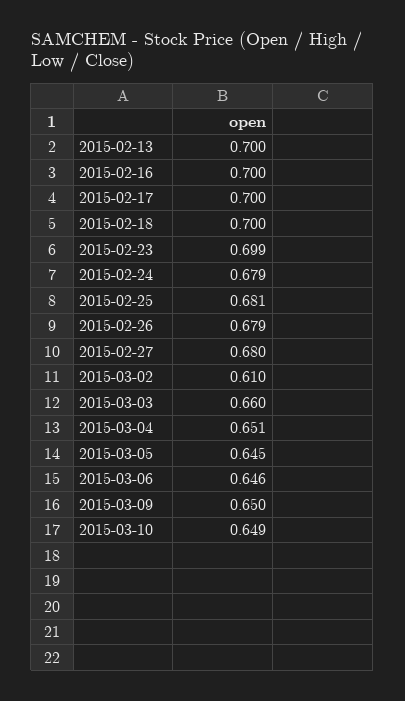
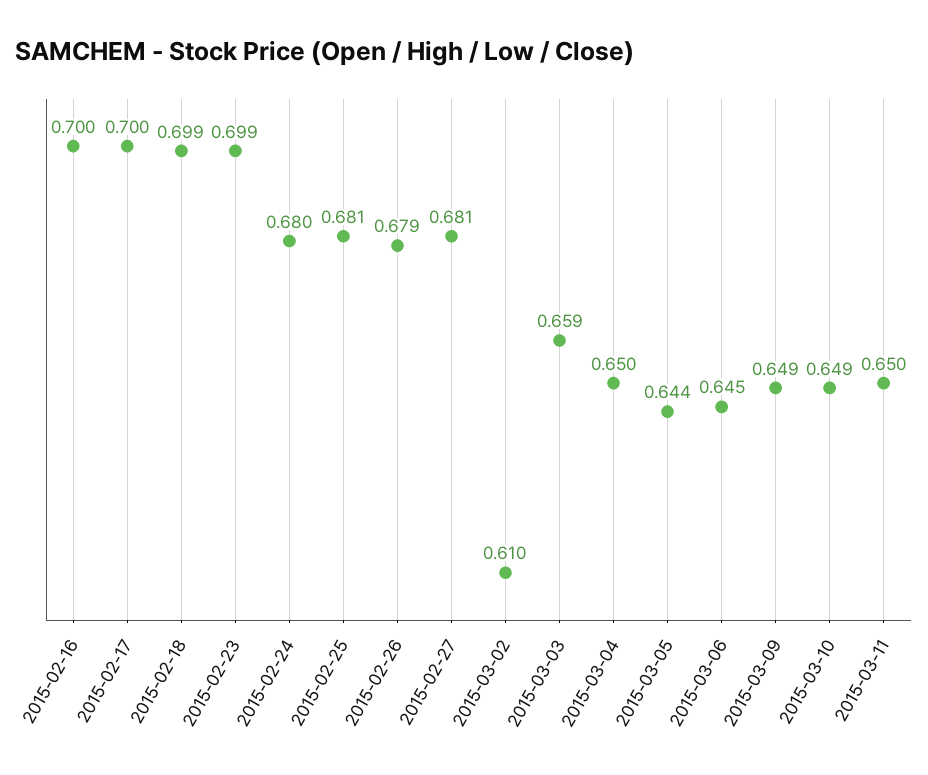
2015-02-13: 0.7 -> none
2015-02-18: 0.7 -> 0.699
2015-02-24: 0.679 -> 0.68
2015-02-27: 0.68 -> 0.681
2015-03-03: 0.66 -> 0.659
2015-03-04: 0.651 -> 0.65
2015-03-05: 0.645 -> 0.644
2015-03-06: 0.646 -> 0.645
2015-03-09: 0.65 -> 0.649
2015-03-11: none -> 0.65

